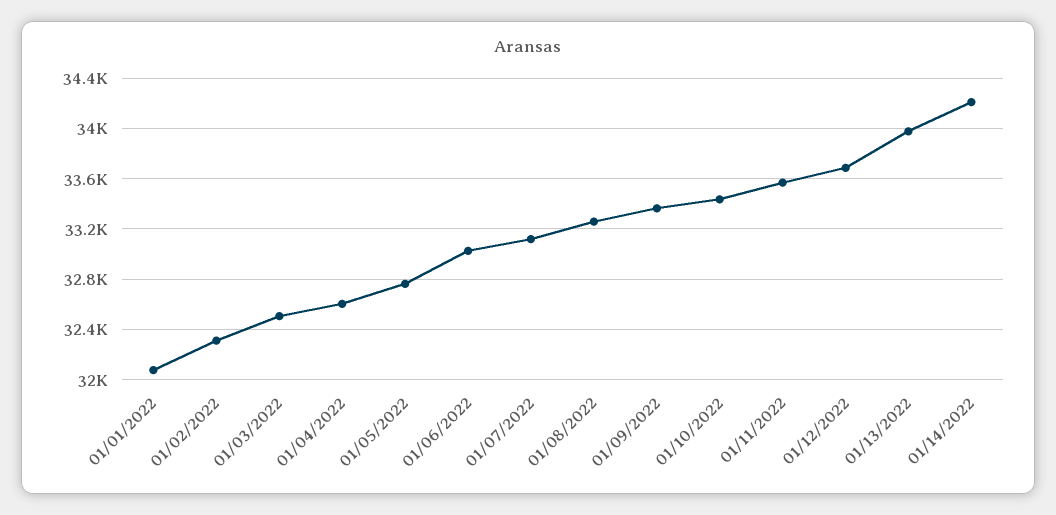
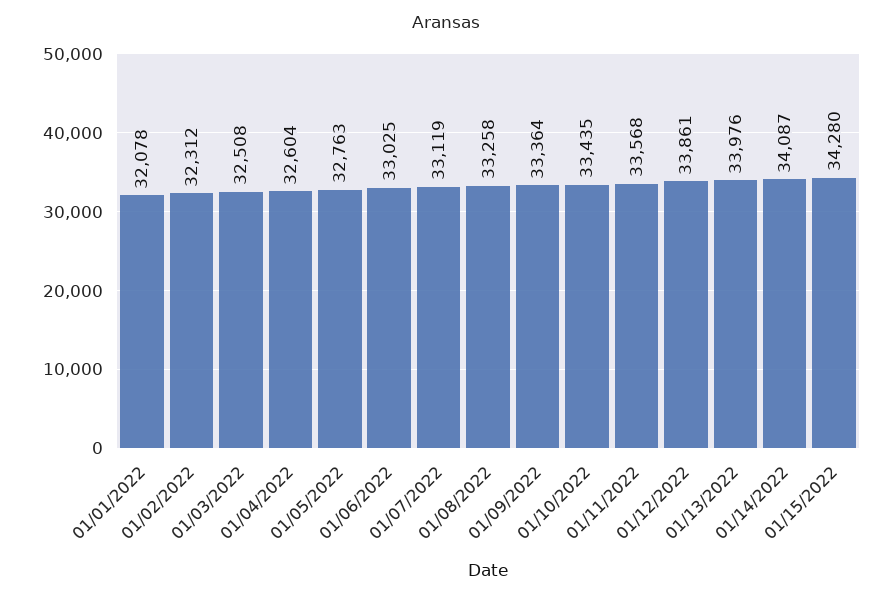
01/12/2022: 33700 -> 33861
01/14/2022: 34200 -> 34087
01/15/2022: none -> 34280

